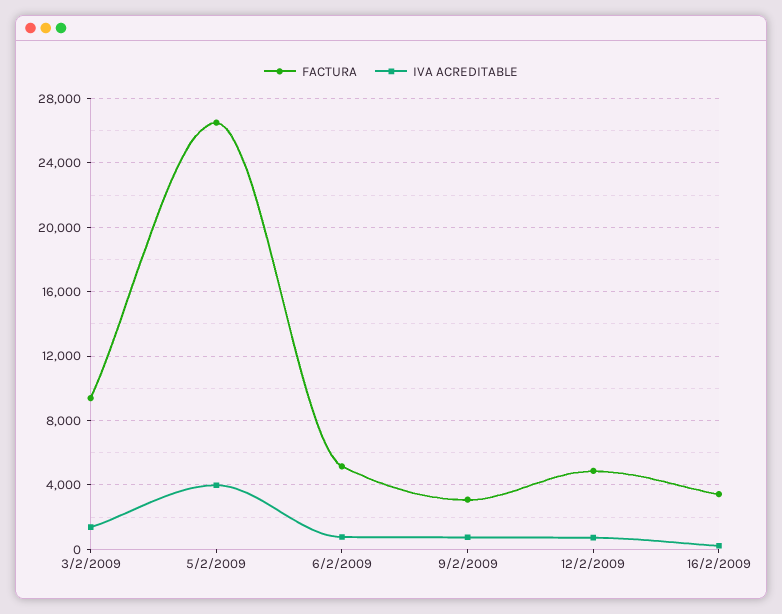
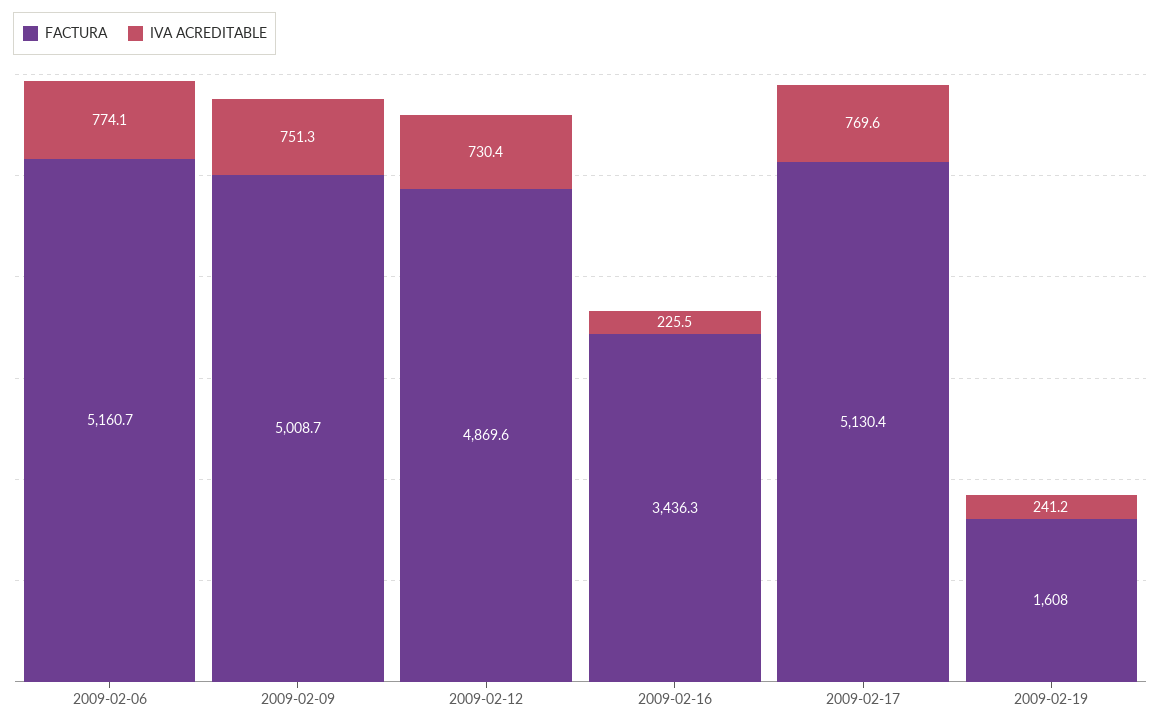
FACTURA, 3/2/2009: 9500 -> none
IVA ACREDITABLE, 3/2/2009: 1500 -> none
FACTURA, 5/2/2009: 26500 -> none
IVA ACREDITABLE, 5/2/2009: 4000 -> none
FACTURA, 9/2/2009: 3000 -> 5008.7
FACTURA, 2009-02-17: none -> 5130.4
IVA ACREDITABLE, 2009-02-17: none -> 769.6
FACTURA, 2009-02-19: none -> 1608
IVA ACREDITABLE, 2009-02-19: none -> 241.2

